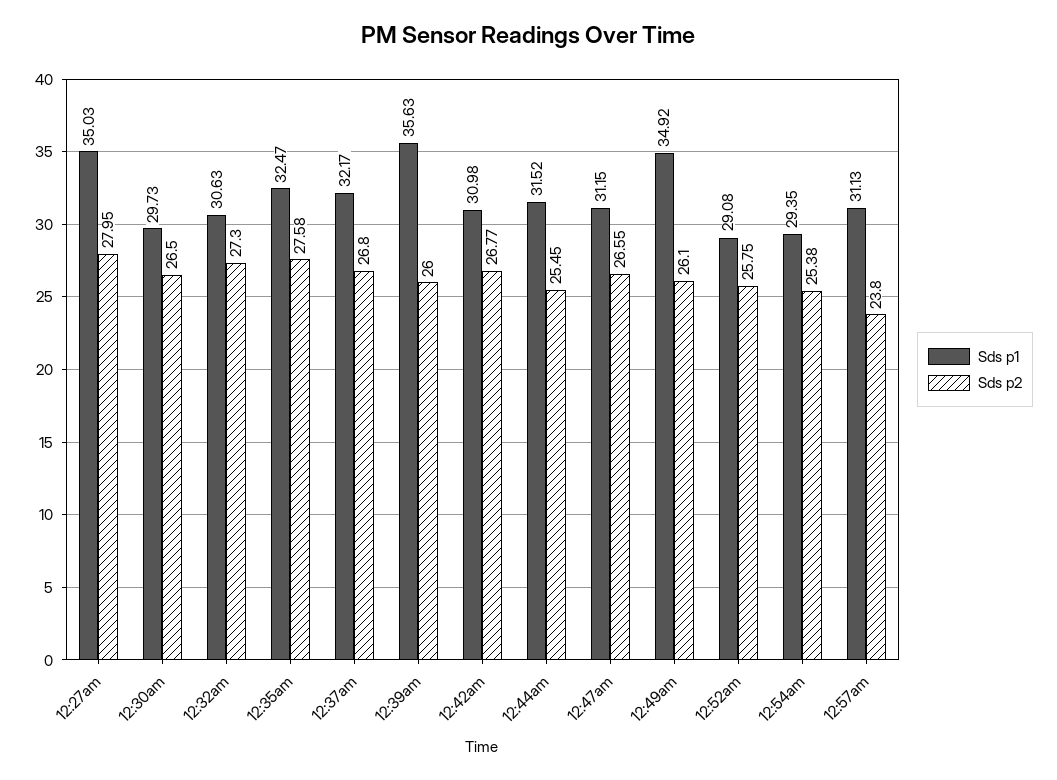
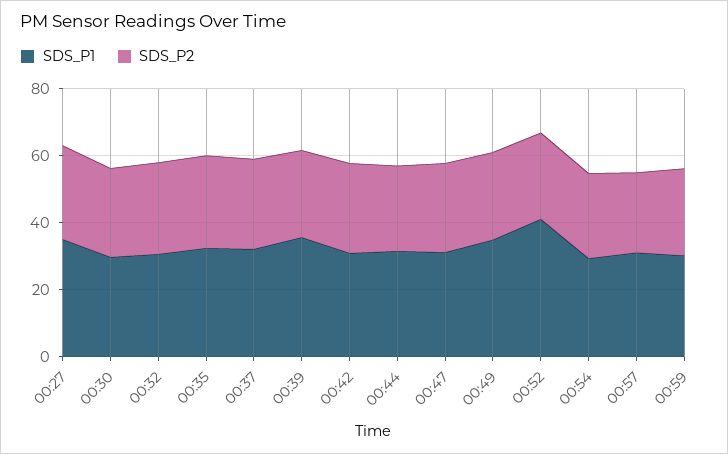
Sds p1, 12:52am: 29.08 -> 40
Sds p1, 00:59: none -> 30
Sds p2, 00:59: none -> 25

